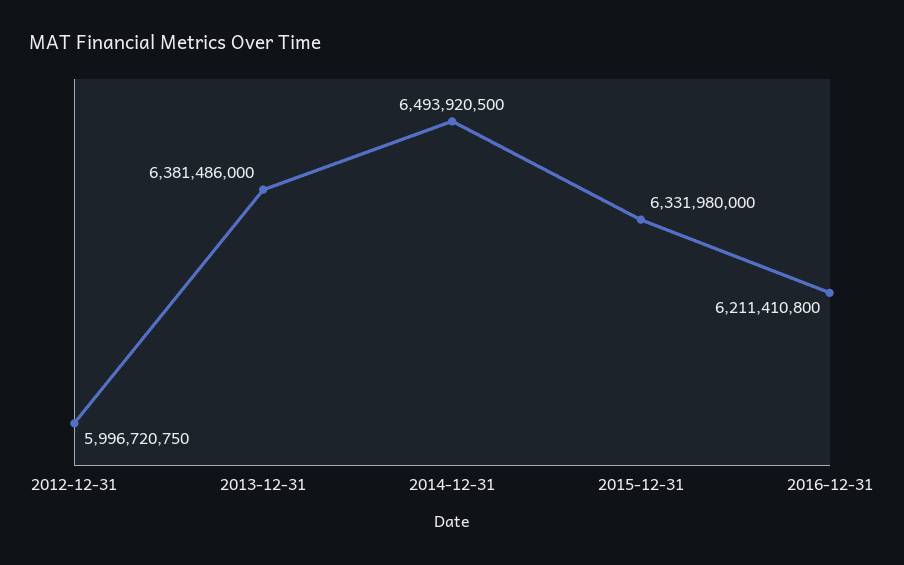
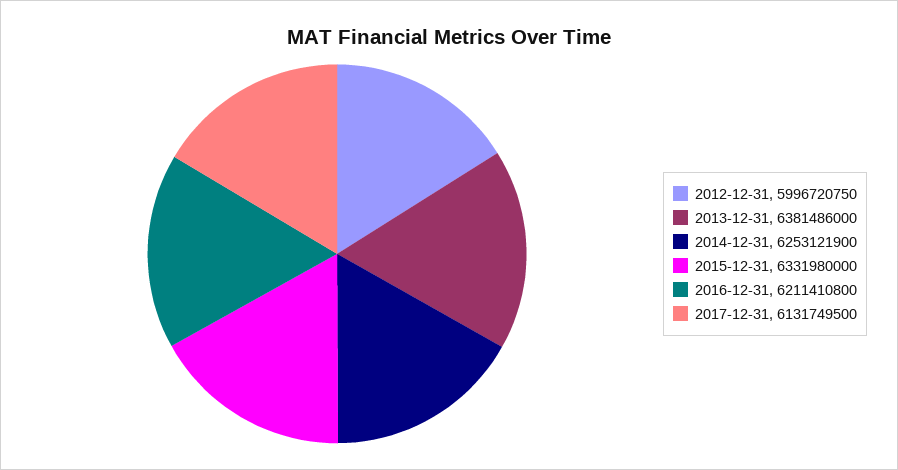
2014-12-31: 6493920500 -> 6253121900
2017-12-31: none -> 6131749500

